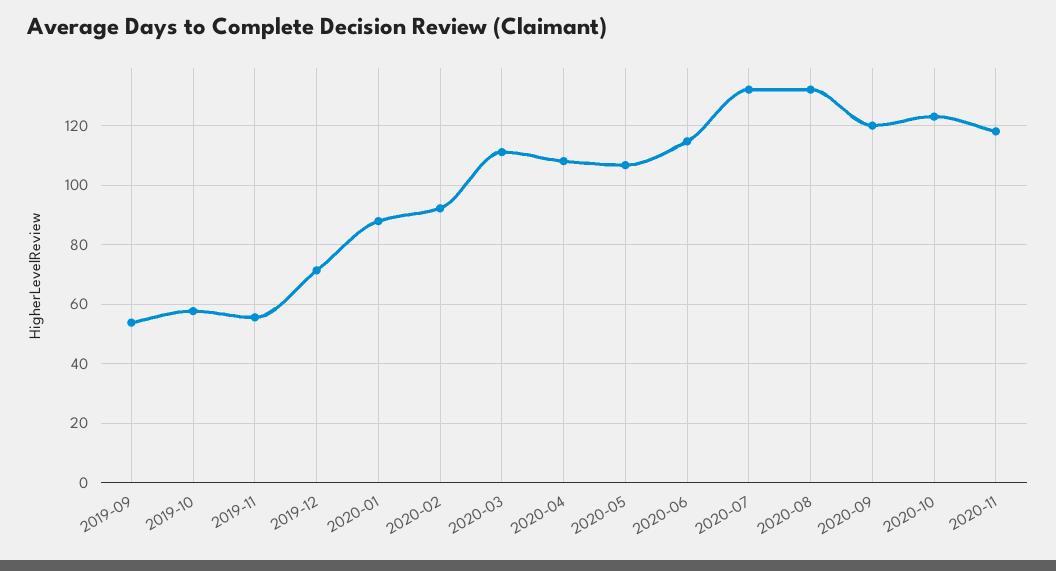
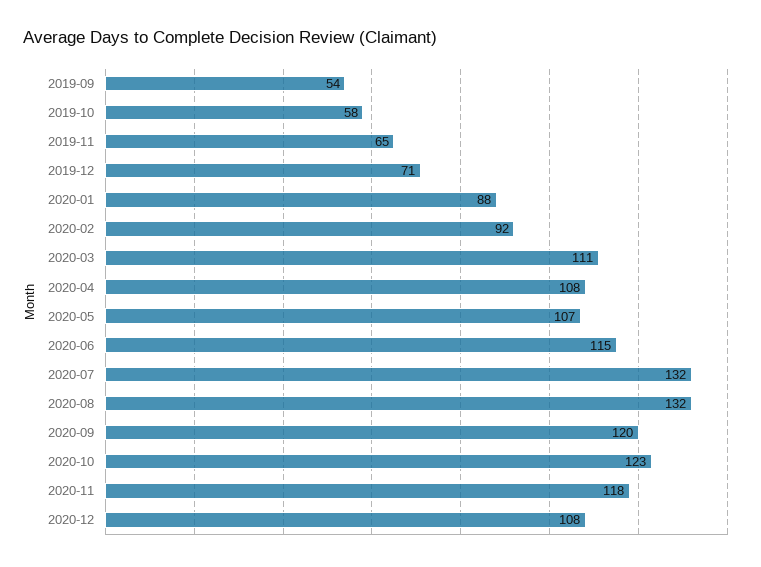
2019-11: 55 -> 65
2020-12: none -> 108

